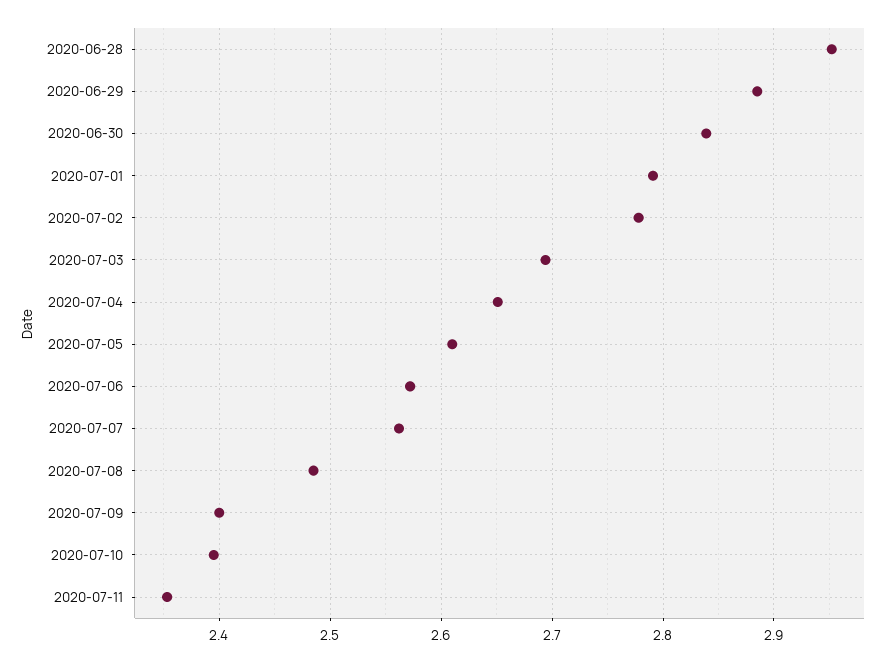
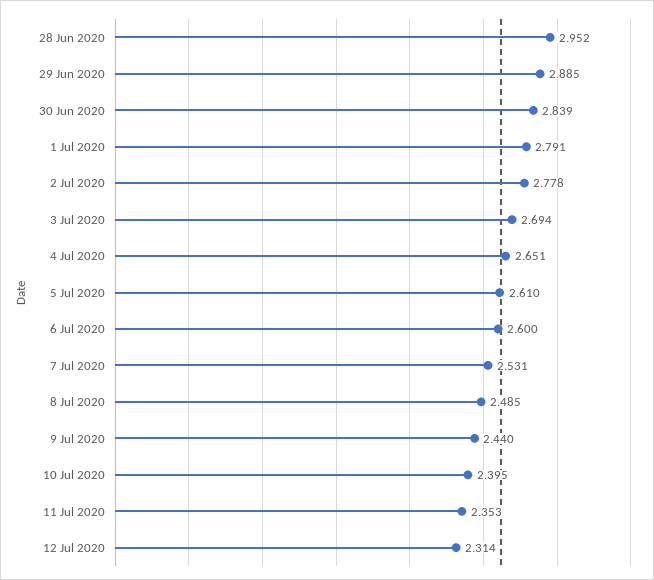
2020-07-06: 2.57 -> 2.6
2020-07-07: 2.56 -> 2.531
2020-07-09: 2.4 -> 2.44
12 Jul 2020: none -> 2.314

